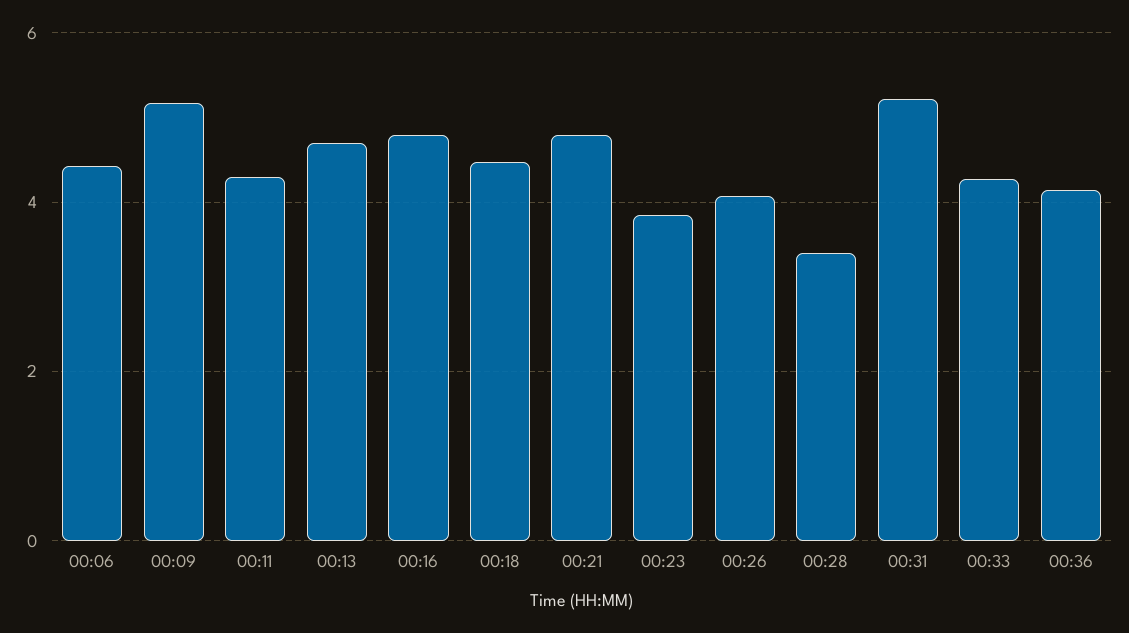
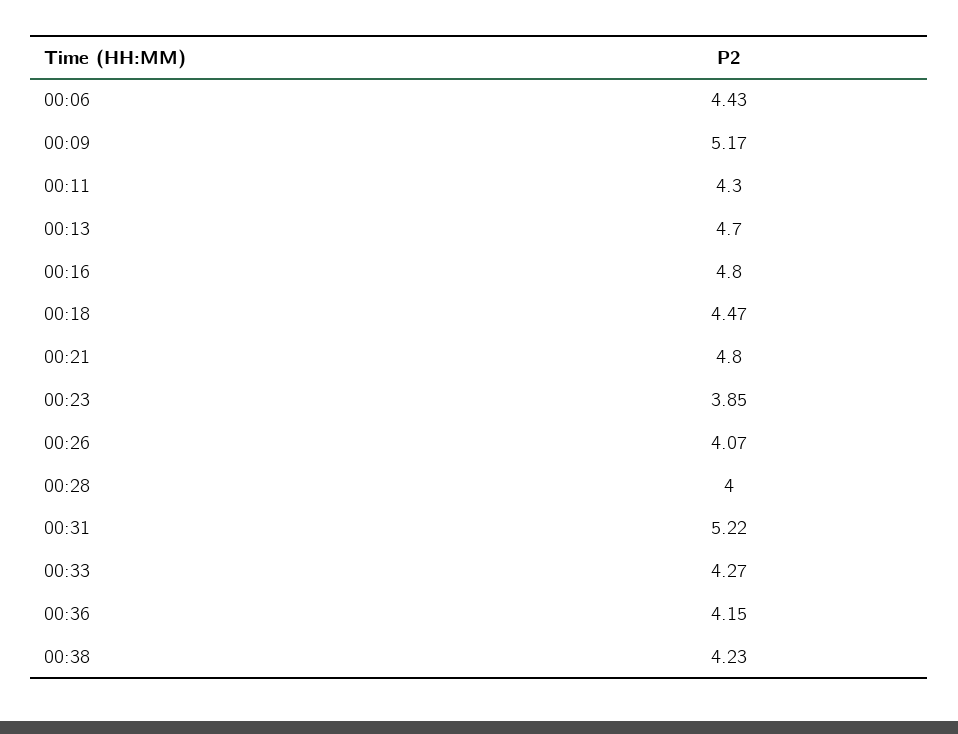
00:28: 3.4 -> 4
00:38: none -> 4.23

